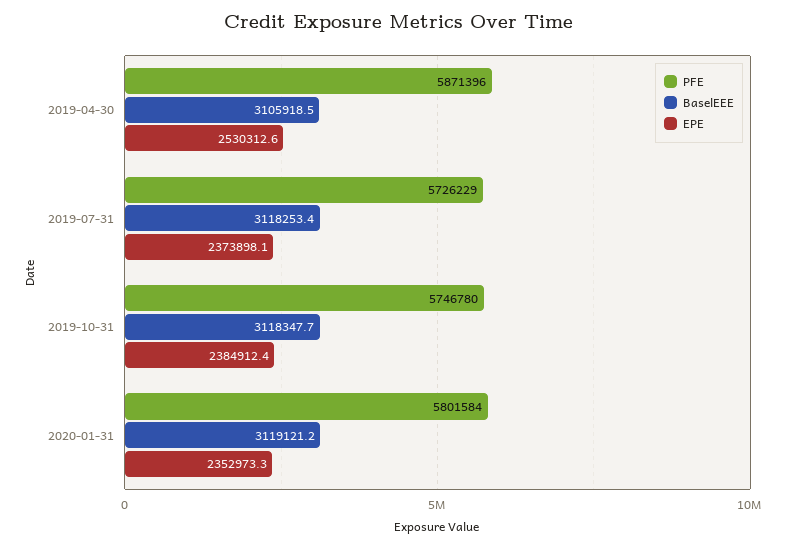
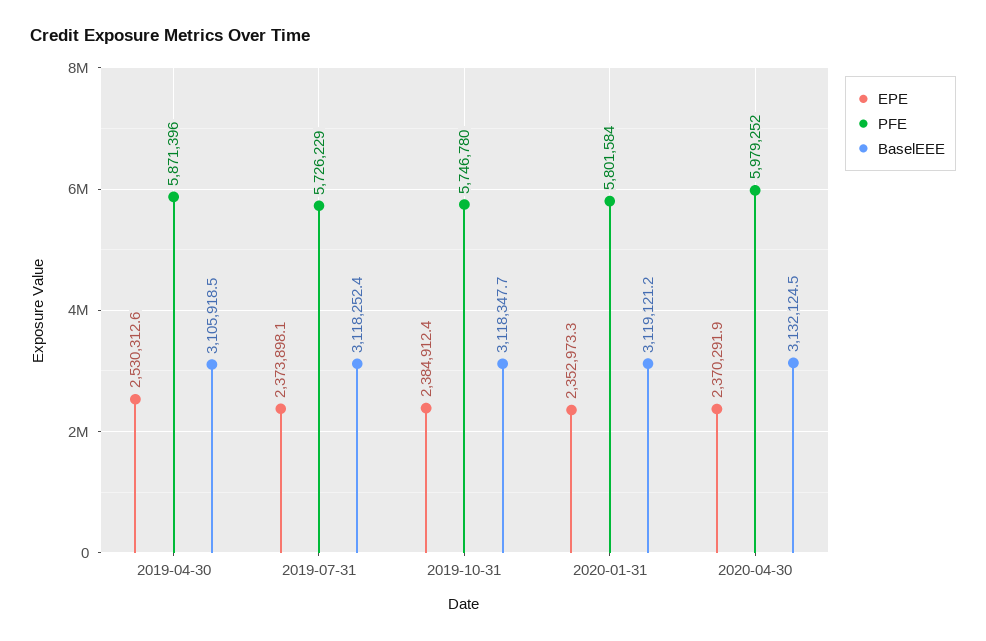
BaselEEE, 2019-07-31: 3118253.4 -> 3118252.4
EPE, 2020-04-30: none -> 2370291.9
PFE, 2020-04-30: none -> 5979252
BaselEEE, 2020-04-30: none -> 3132124.5

